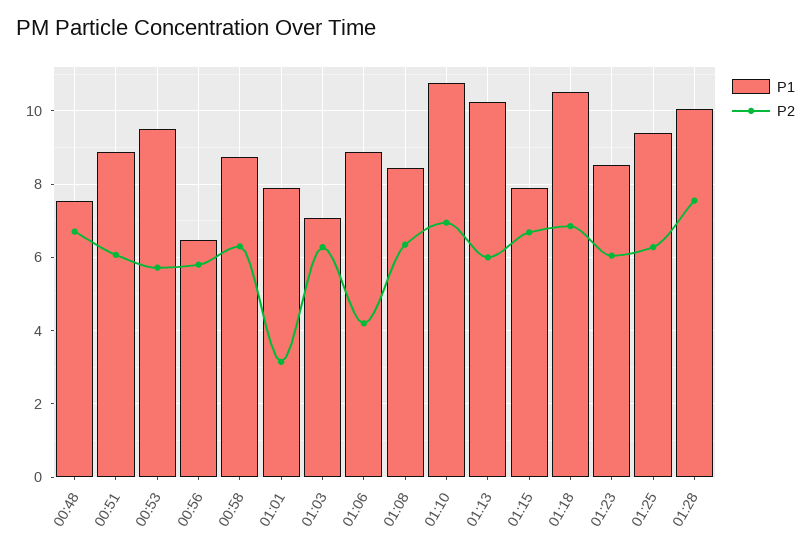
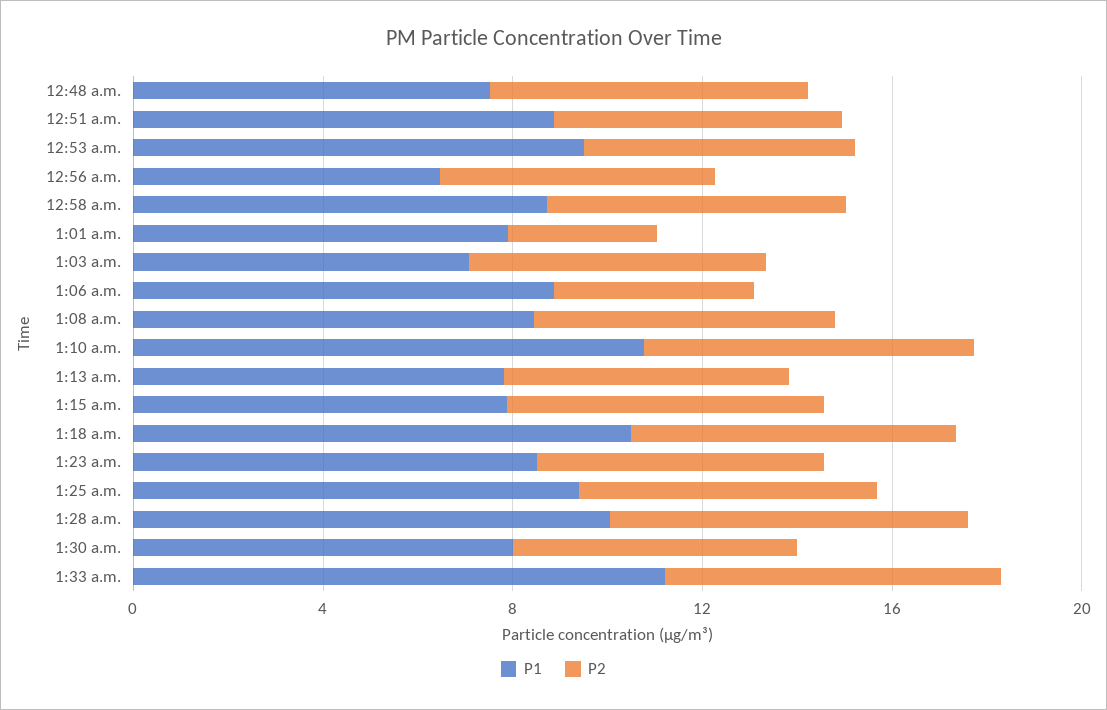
P1, 01:13: 10.2 -> 8
P1, 1:30 a.m.: none -> 8
P2, 1:30 a.m.: none -> 6
P1, 1:33 a.m.: none -> 11
P2, 1:33 a.m.: none -> 7

